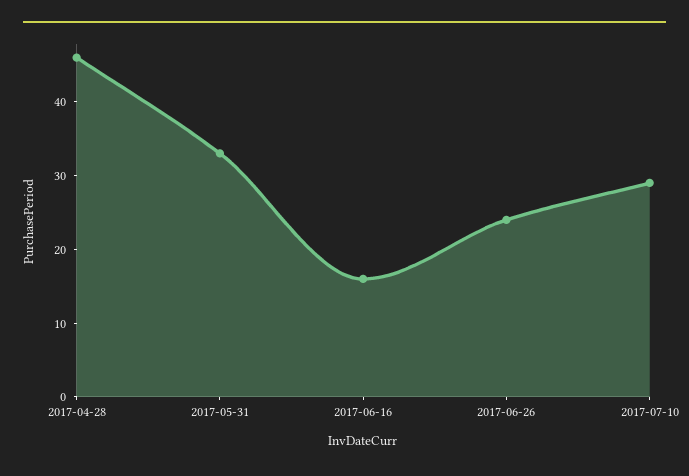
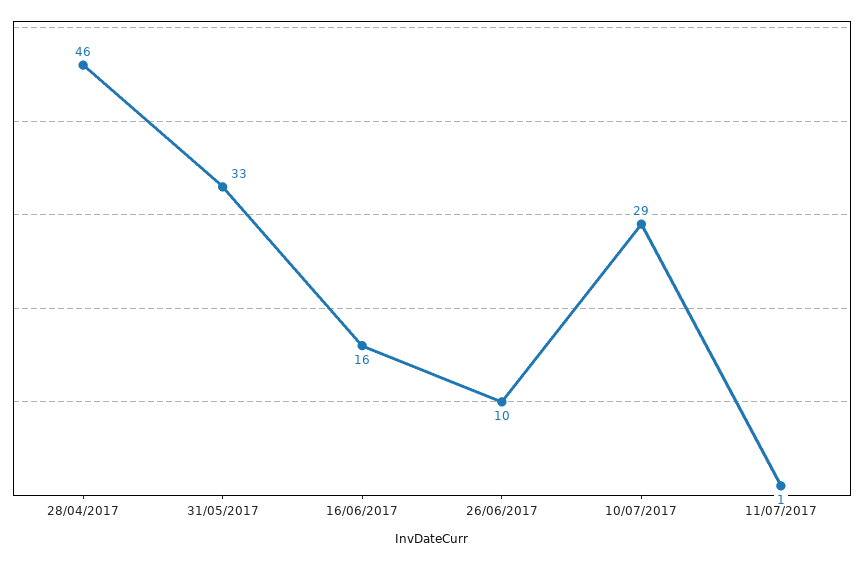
2017-06-26: 25 -> 10
11/07/2017: none -> 1

